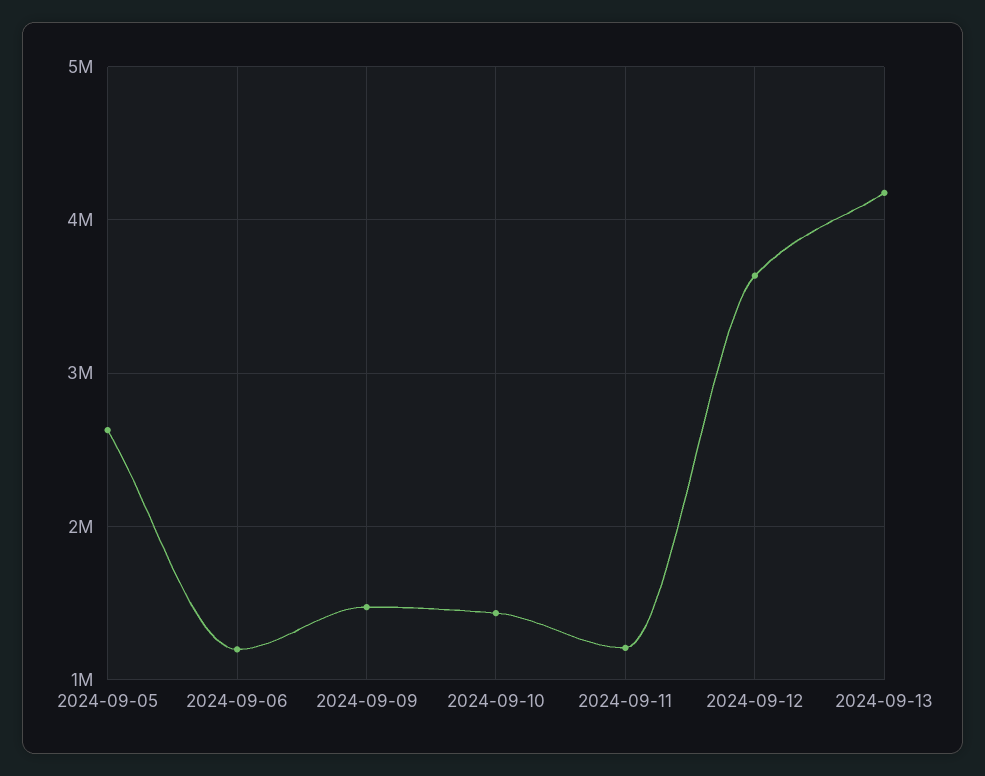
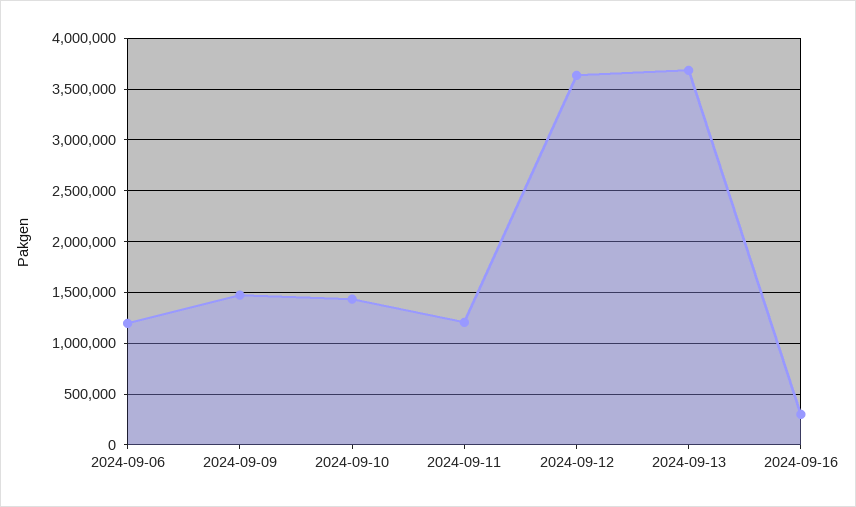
2024-09-05: 2600000 -> none
2024-09-13: 4200000 -> 3700000
2024-09-16: none -> 300000

